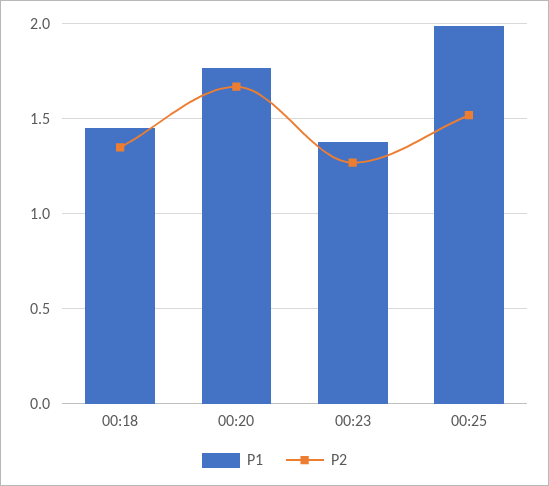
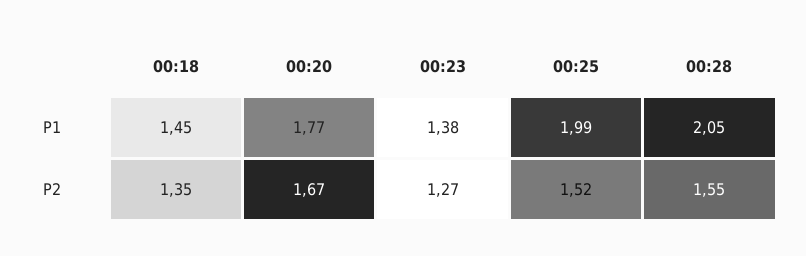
P1, 00:28: none -> 2.05
P2, 00:28: none -> 1.55

